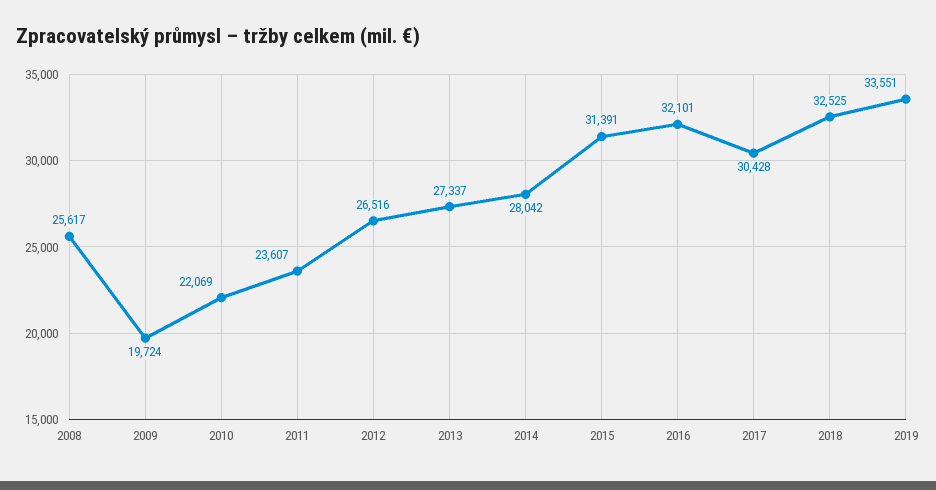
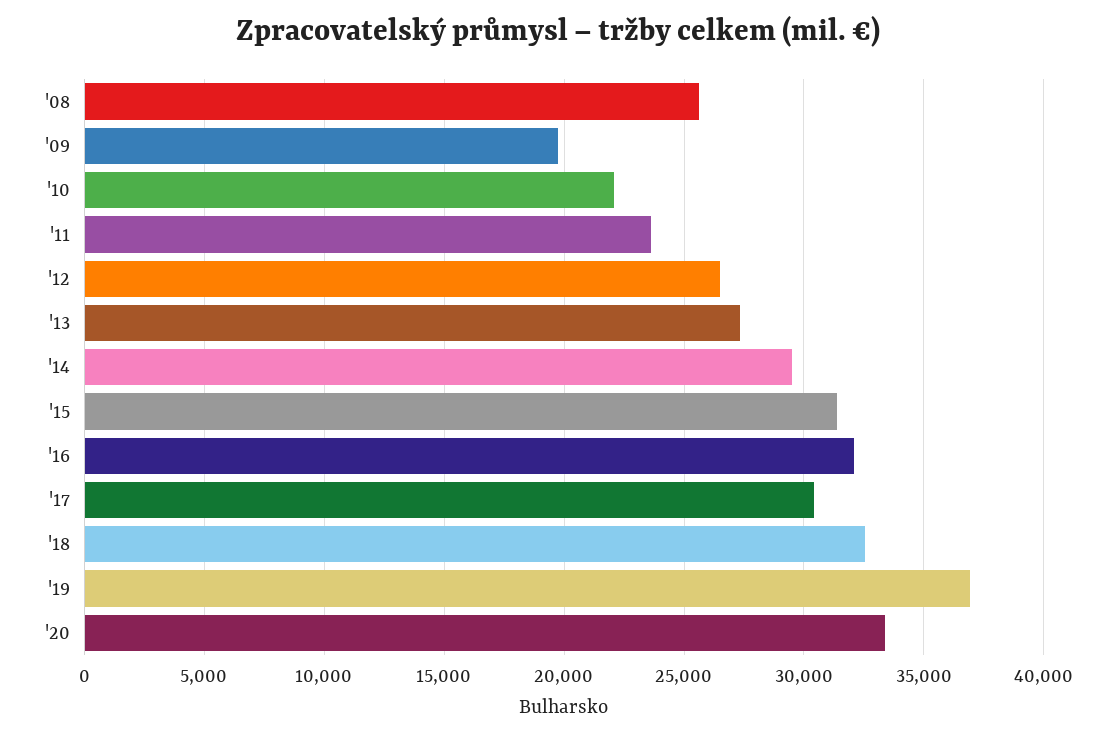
2014: 28042 -> 29500
2019: 33551 -> 37000
'20: none -> 33500

